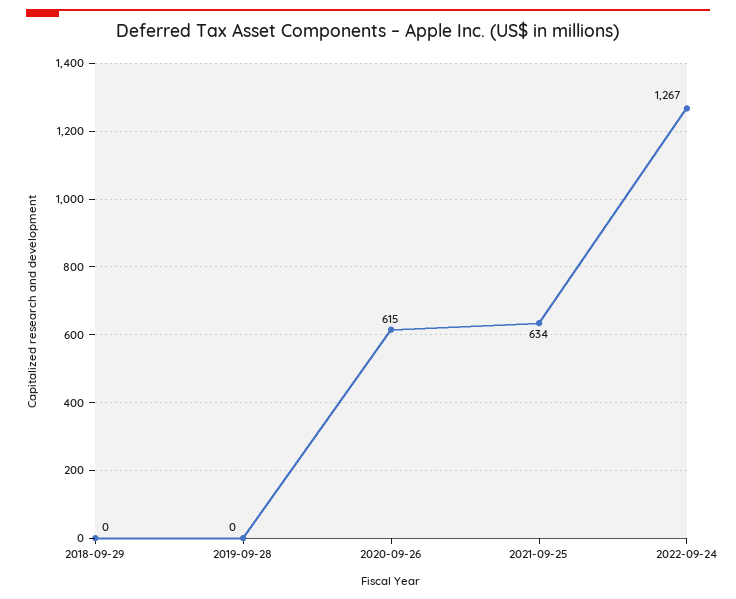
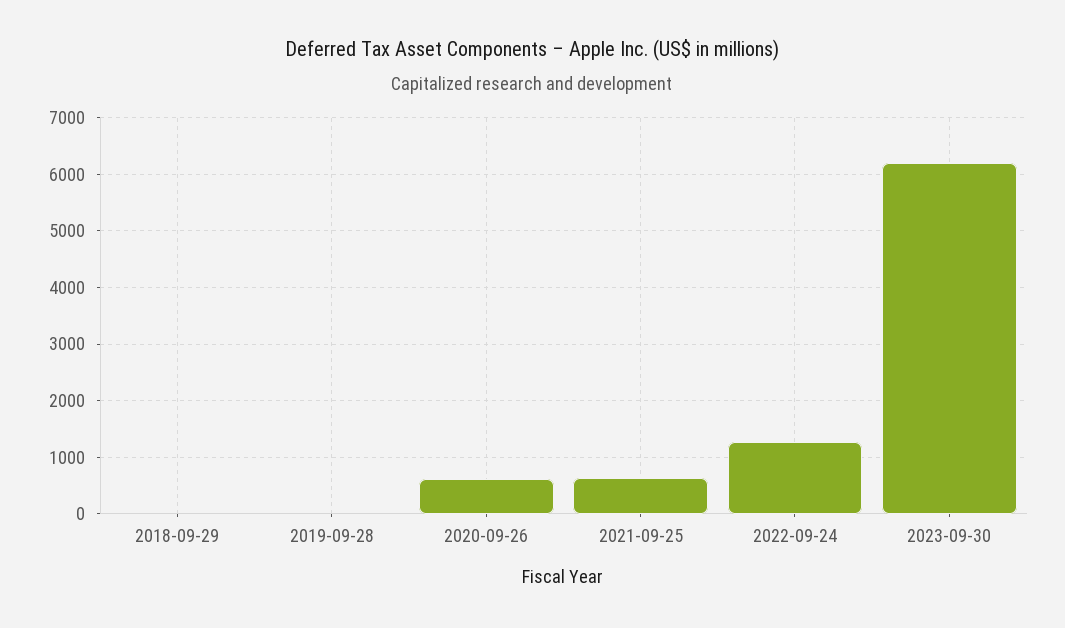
2023-09-30: none -> 6200

